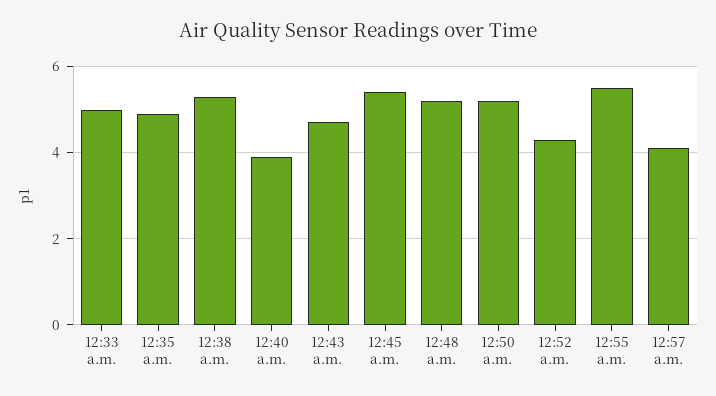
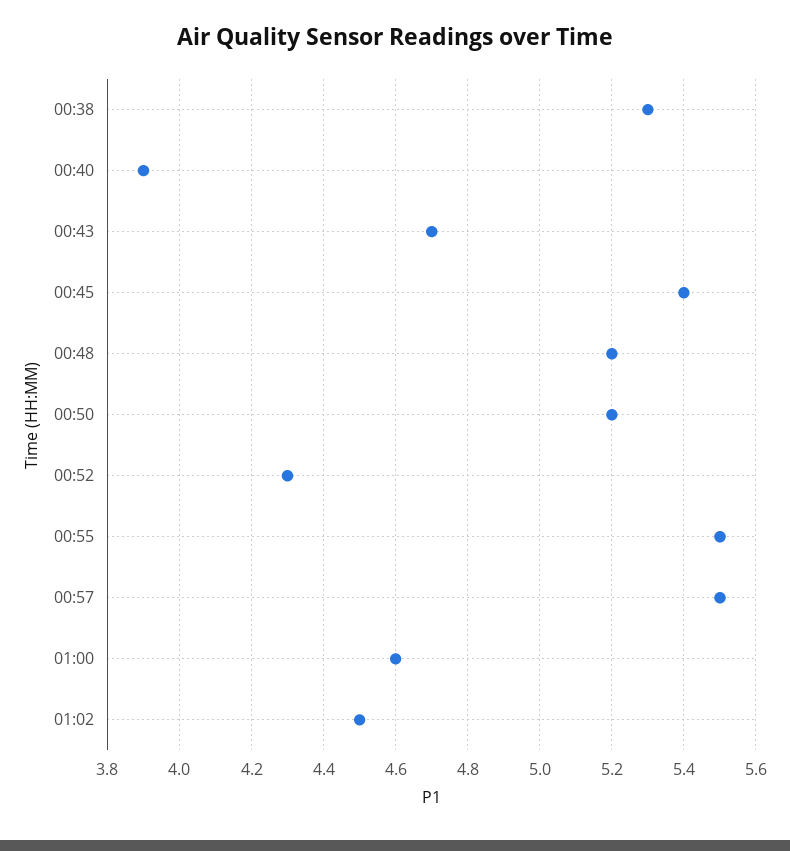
12:33 a.m.: 5 -> none
12:35 a.m.: 5 -> none
12:57 a.m.: 4 -> 5.5
01:00: none -> 4.6
01:02: none -> 4.5

